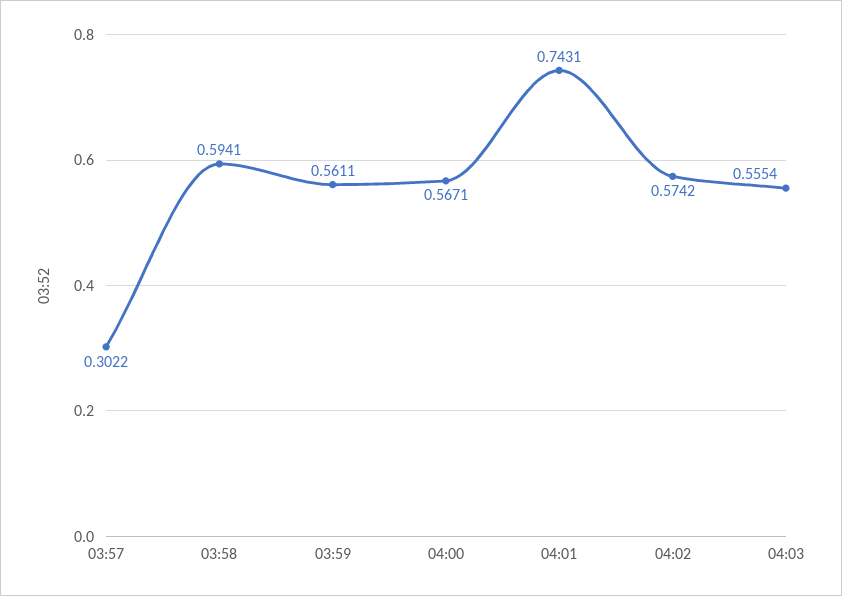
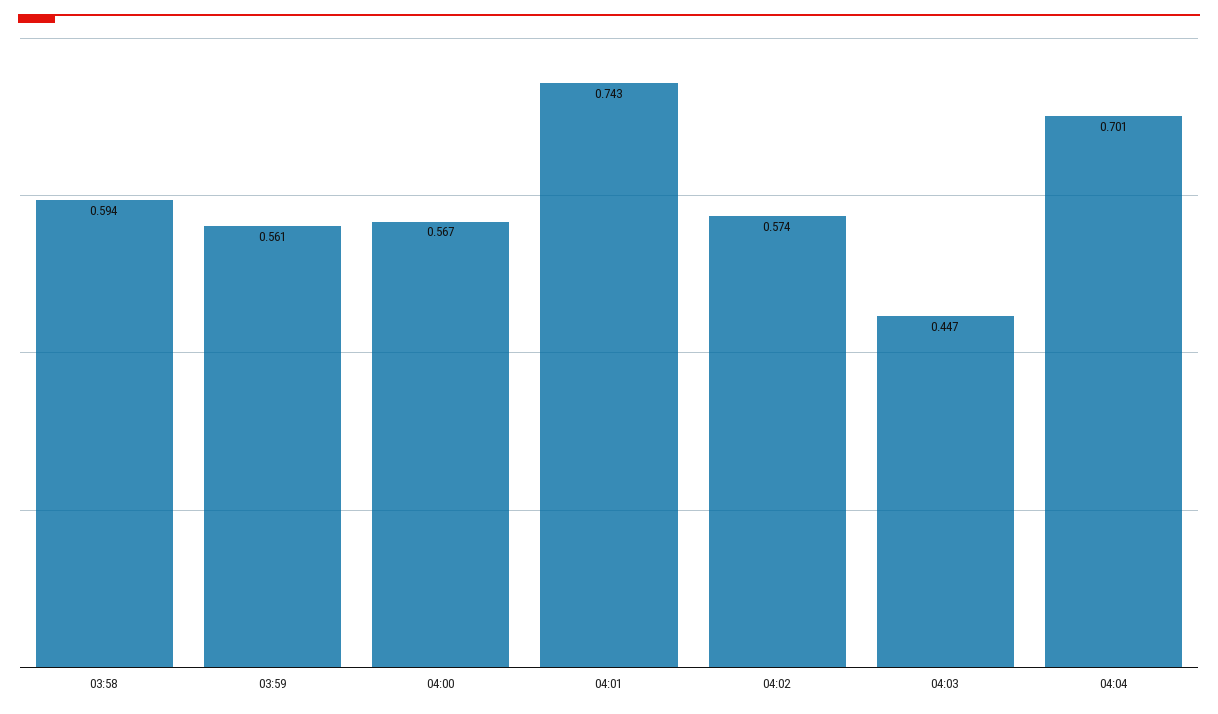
03:57: 0.3022 -> none
04:03: 0.5554 -> 0.447
04:04: none -> 0.701

